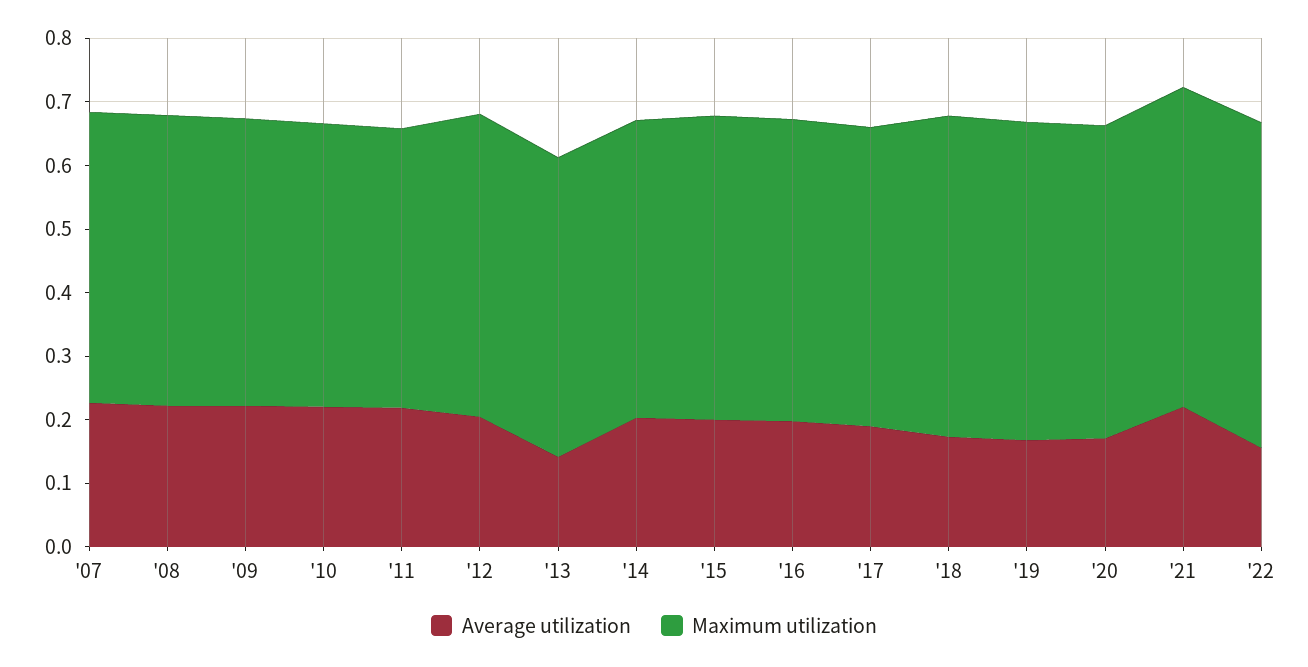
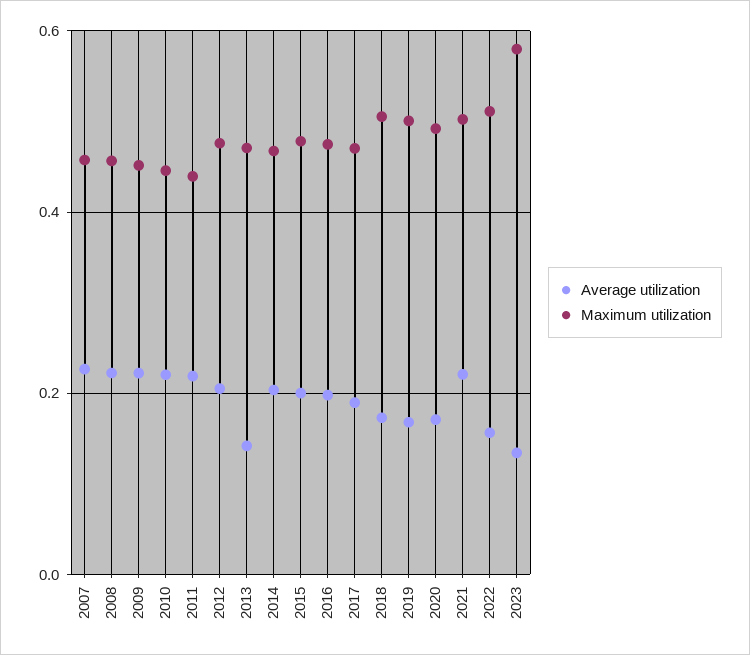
Average utilization, 2023: none -> 0.14
Maximum utilization, 2023: none -> 0.58

